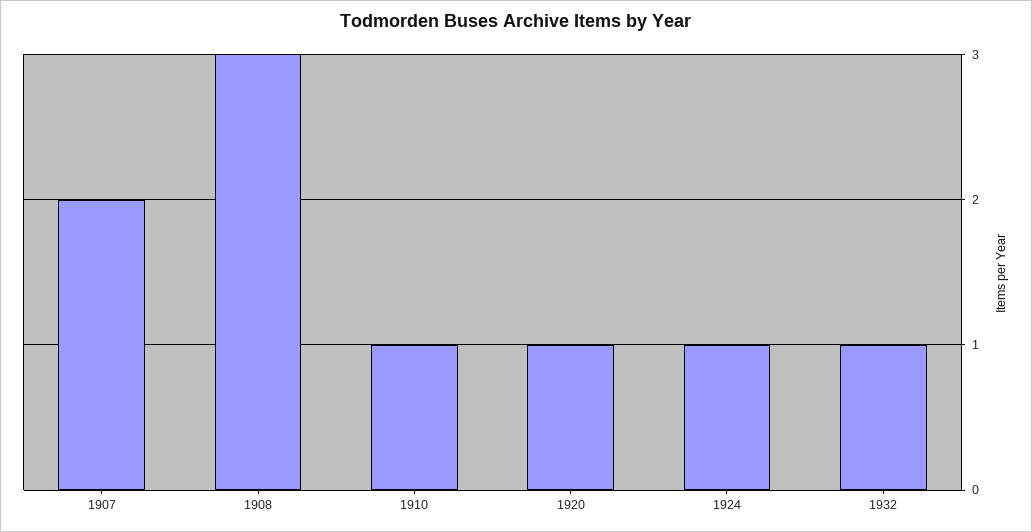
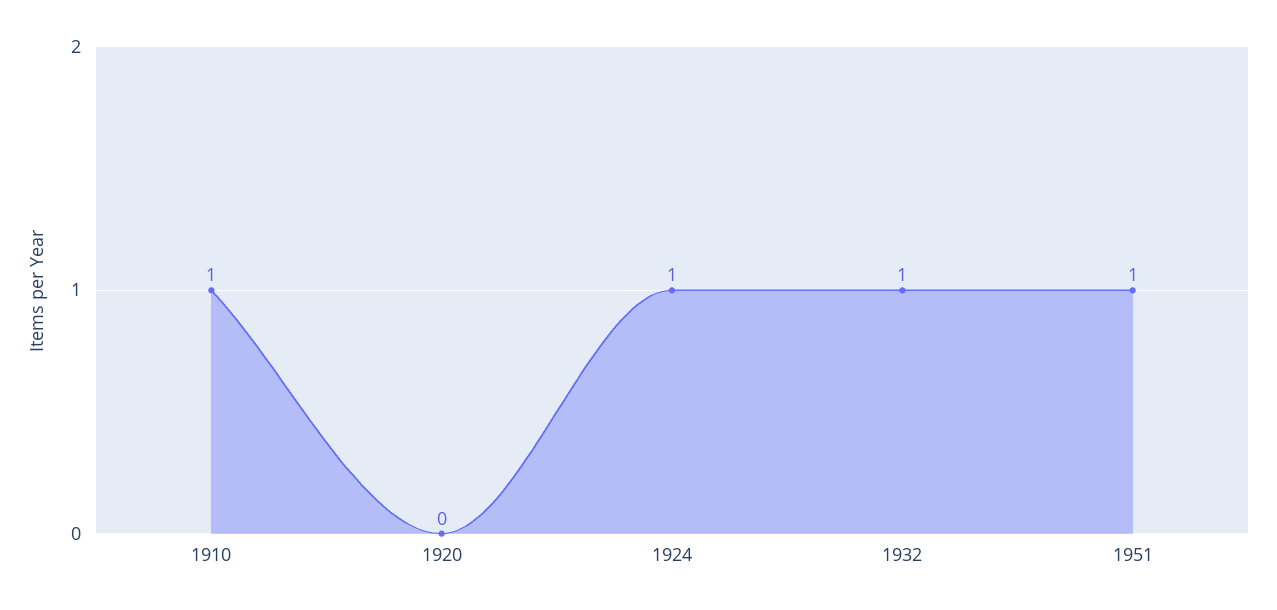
1907: 2 -> none
1908: 3 -> none
1920: 1 -> 0
1951: none -> 1

